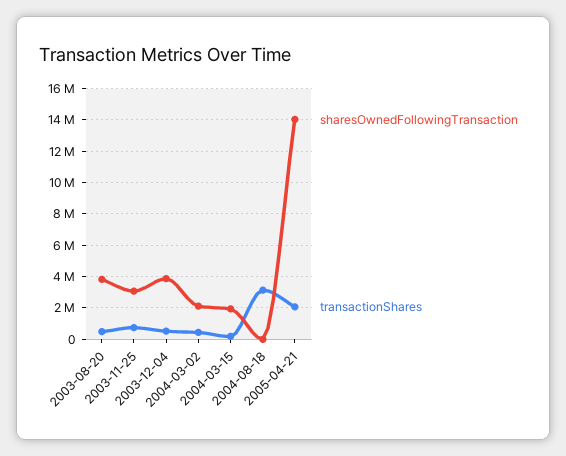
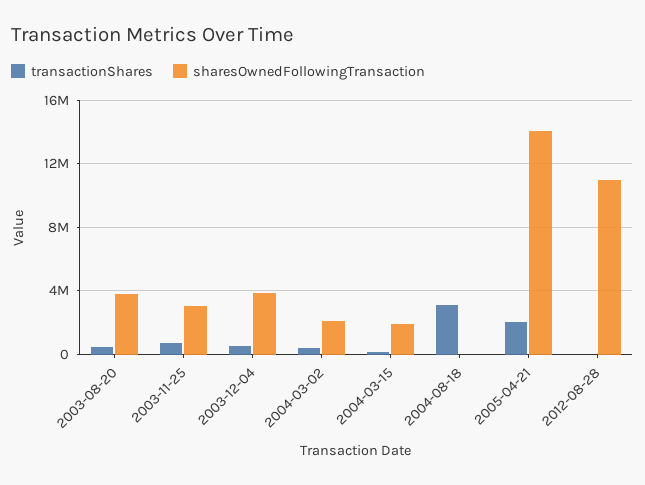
transactionShares, 2012-08-28: none -> 0
sharesOwnedFollowingTransaction, 2012-08-28: none -> 11000000

